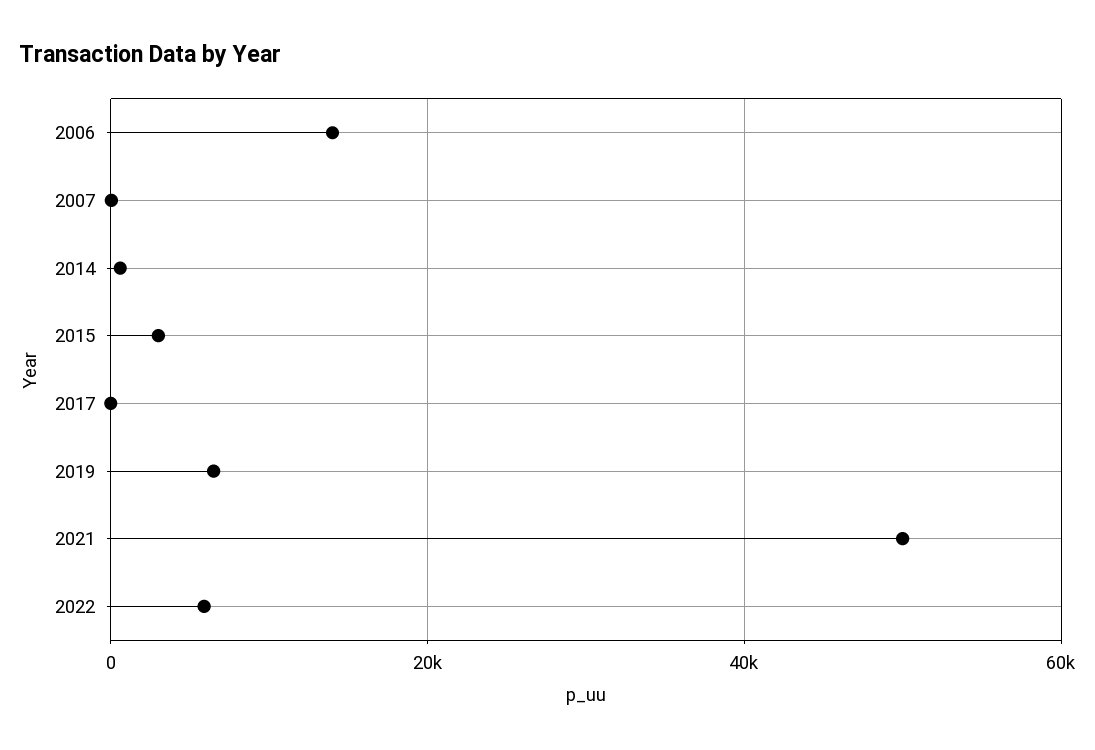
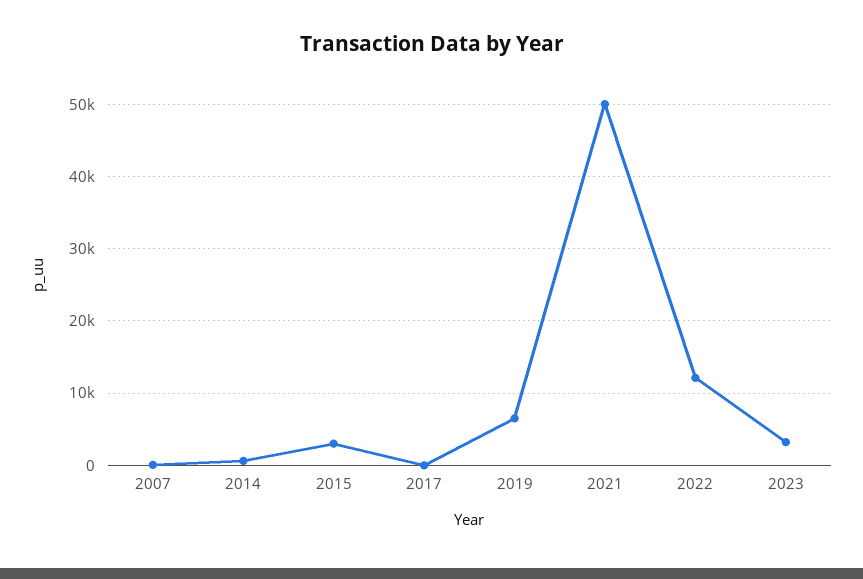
2006: 14000 -> none
2022: 6000 -> 12000
2023: none -> 3000

